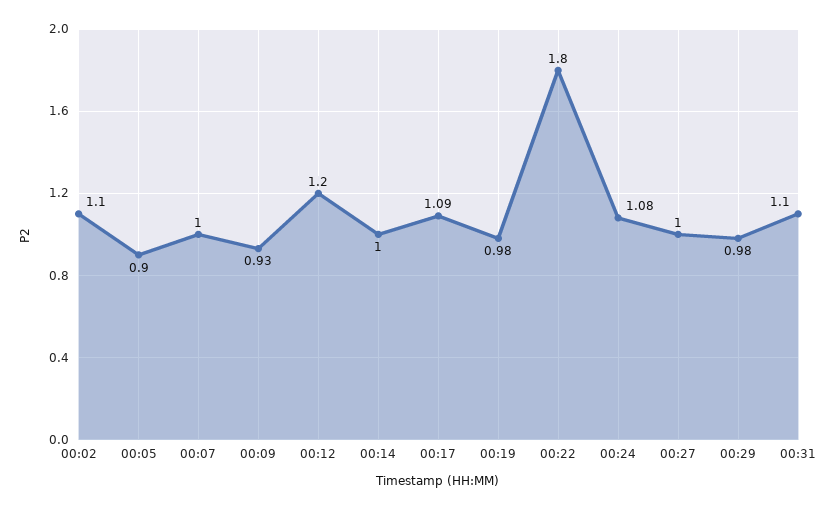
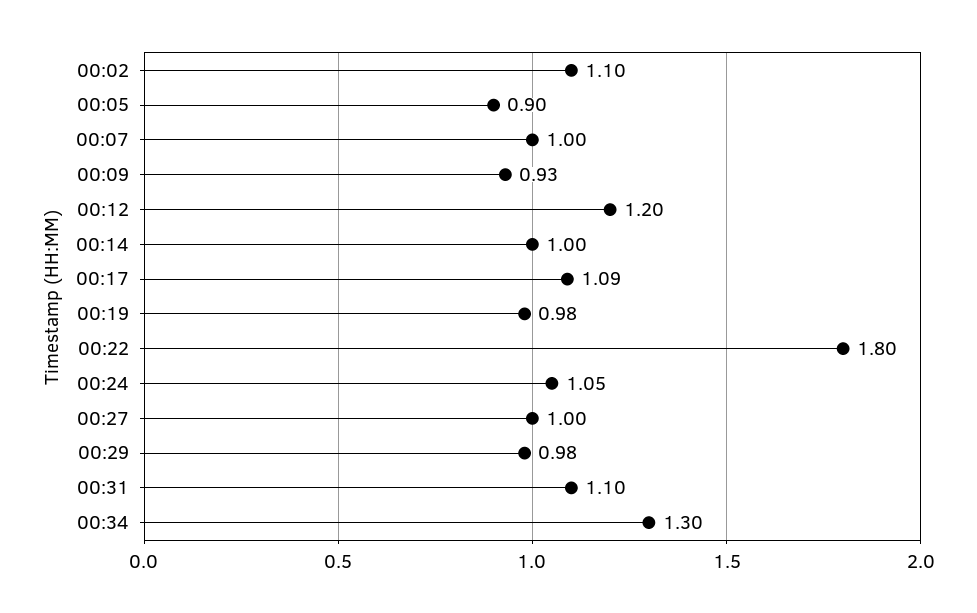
00:24: 1.08 -> 1.05
00:34: none -> 1.3

